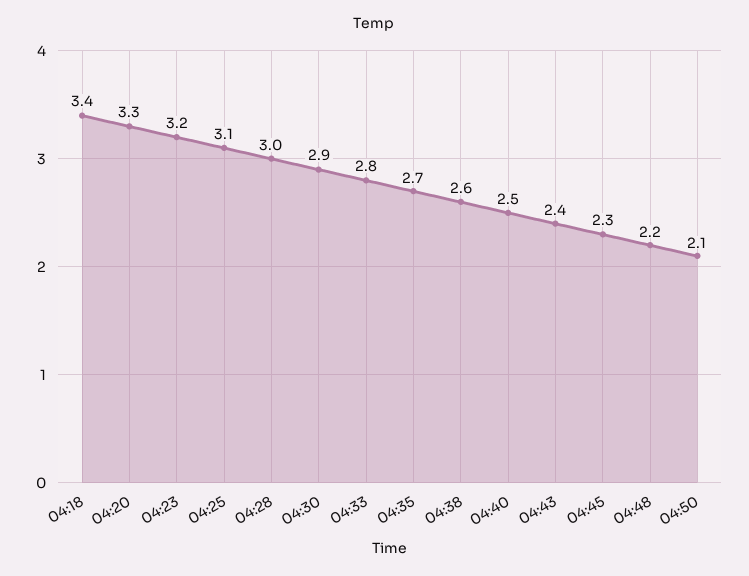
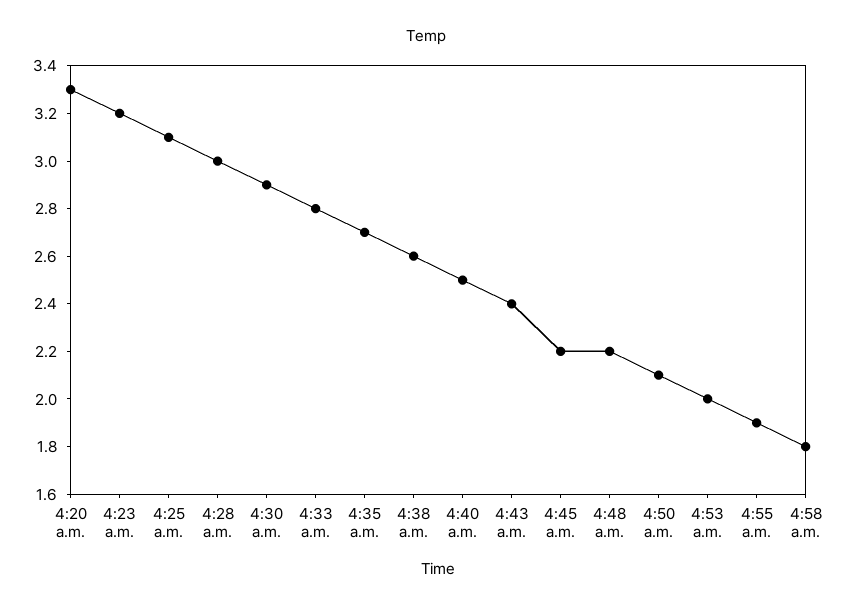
04:18: 3.4 -> none
04:45: 2.3 -> 2.2
4:53 a.m.: none -> 2
4:55 a.m.: none -> 1.9
4:58 a.m.: none -> 1.8

